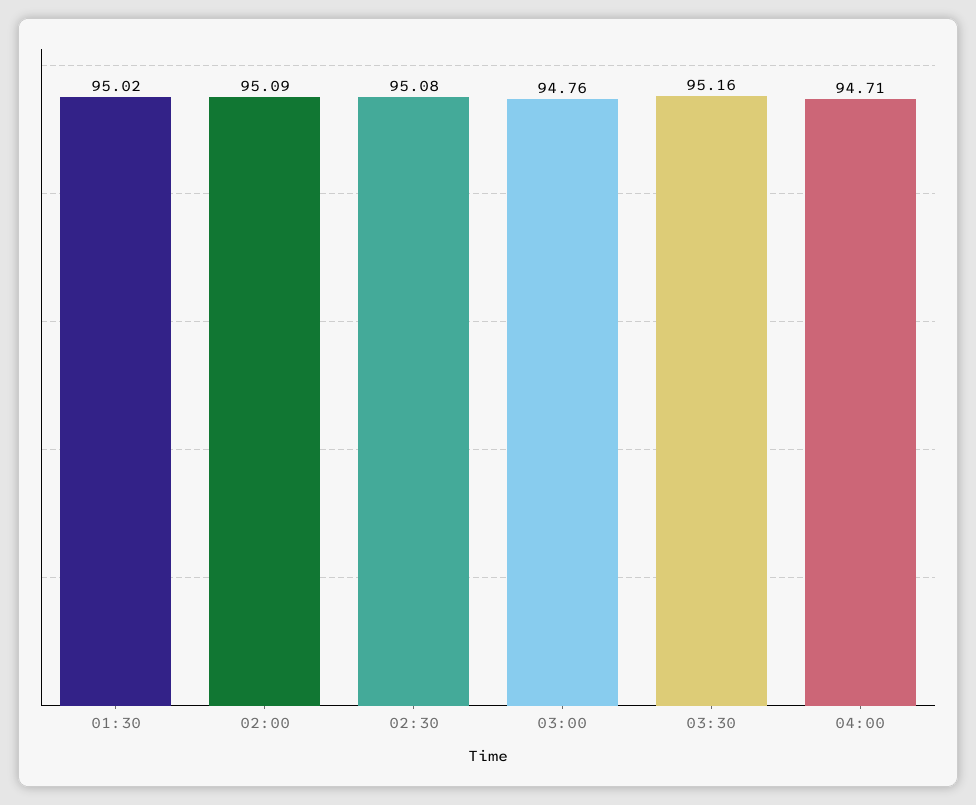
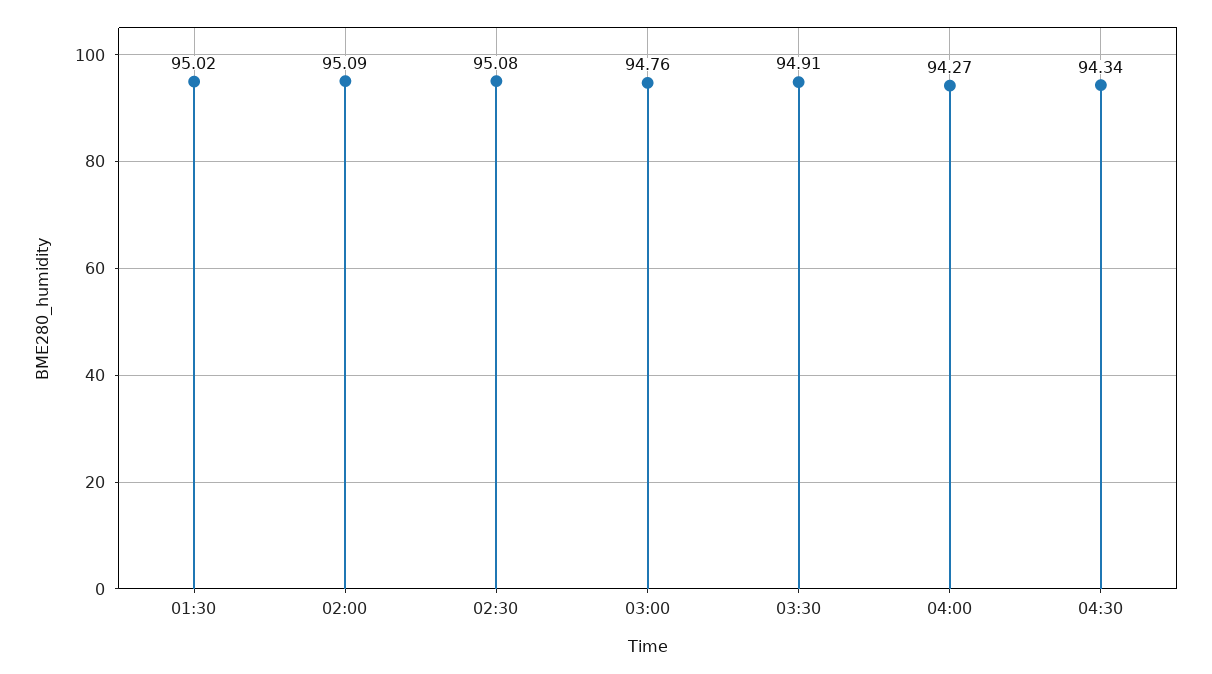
03:30: 95.16 -> 94.91
04:00: 94.71 -> 94.27
04:30: none -> 94.34

